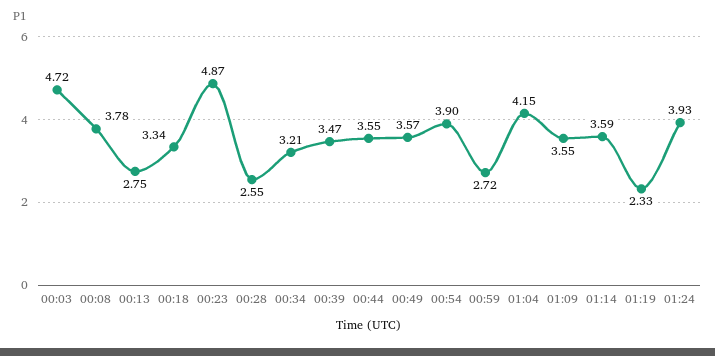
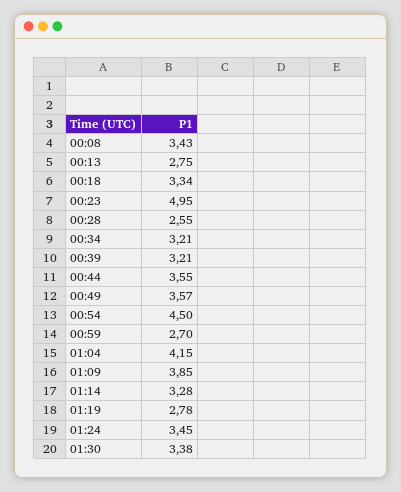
00:03: 4.72 -> none
00:08: 3.78 -> 3.43
00:23: 4.87 -> 4.95
00:39: 3.47 -> 3.21
00:54: 3.9 -> 4.5
00:59: 2.72 -> 2.7
01:09: 3.55 -> 3.85
01:14: 3.59 -> 3.28
01:19: 2.33 -> 2.78
01:24: 3.93 -> 3.45
01:30: none -> 3.38

